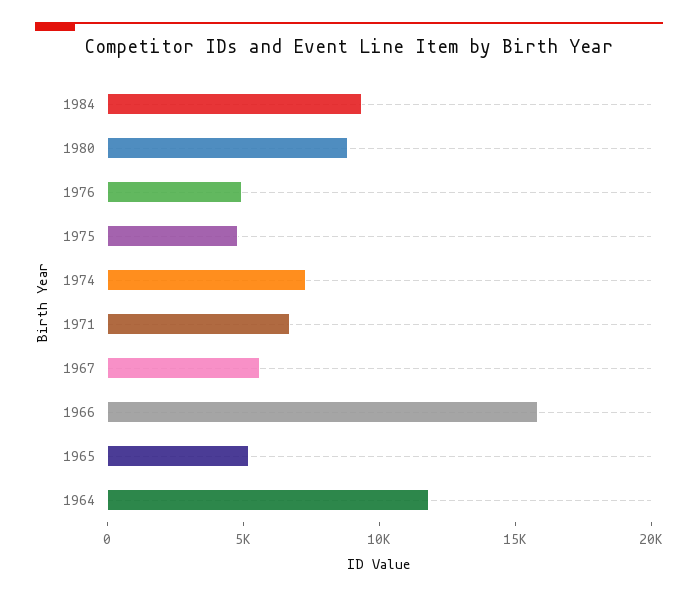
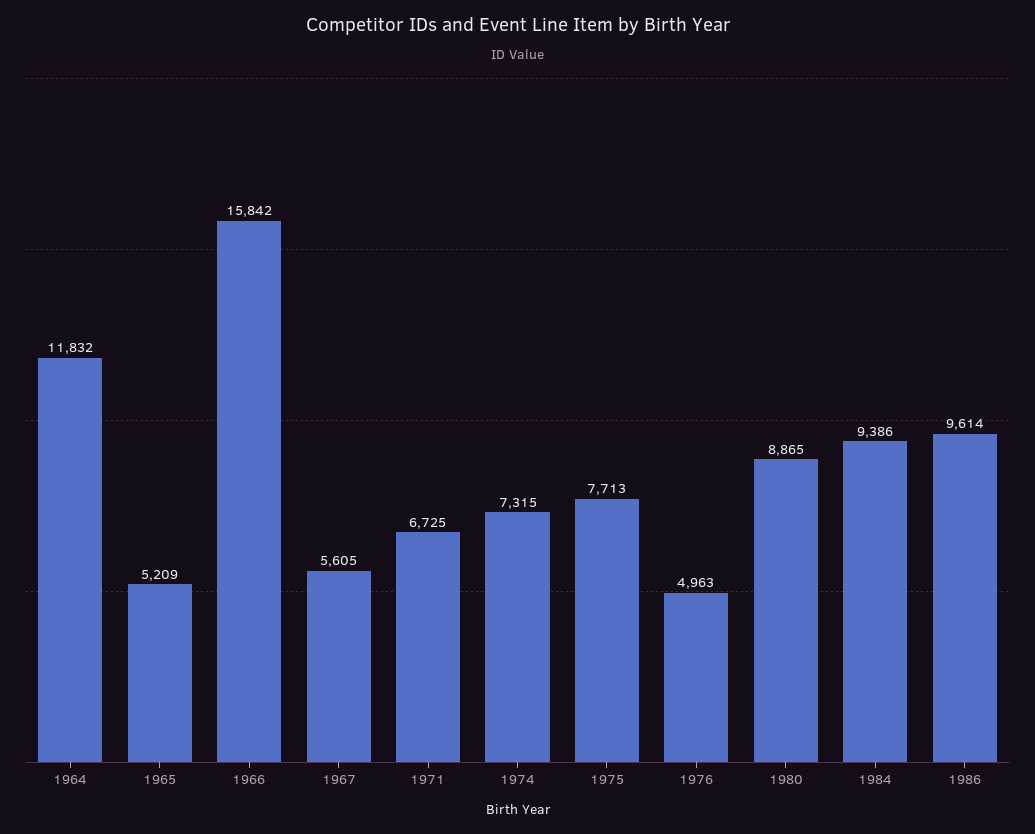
1975: 5000 -> 7713
1986: none -> 9614

